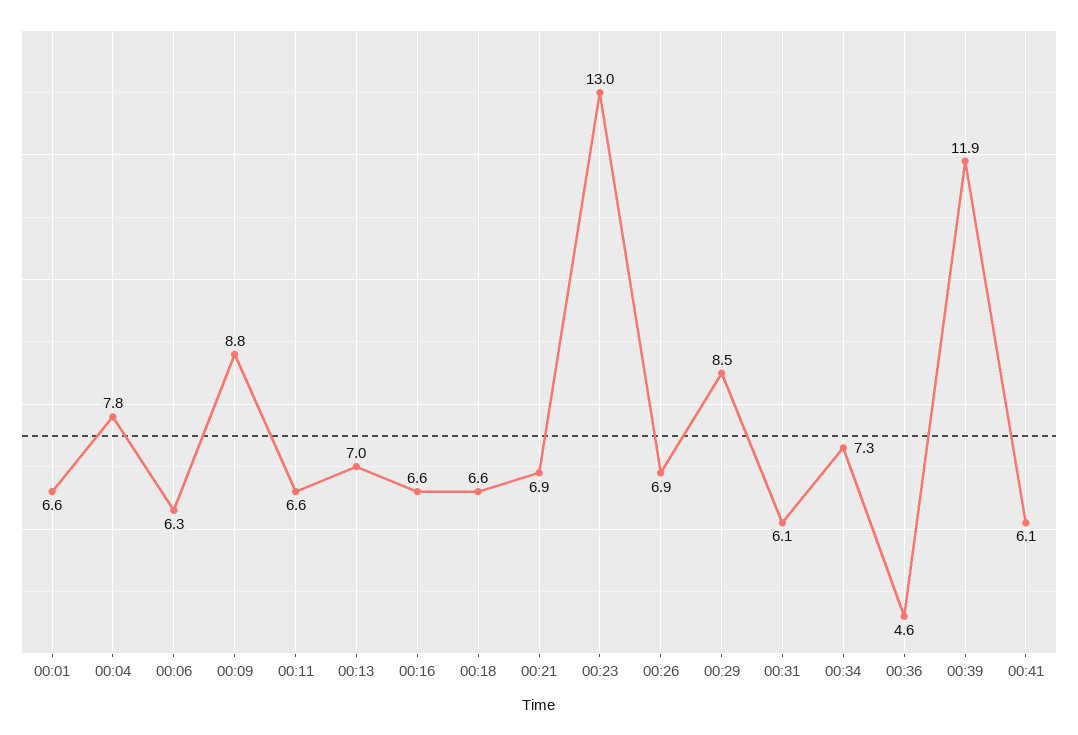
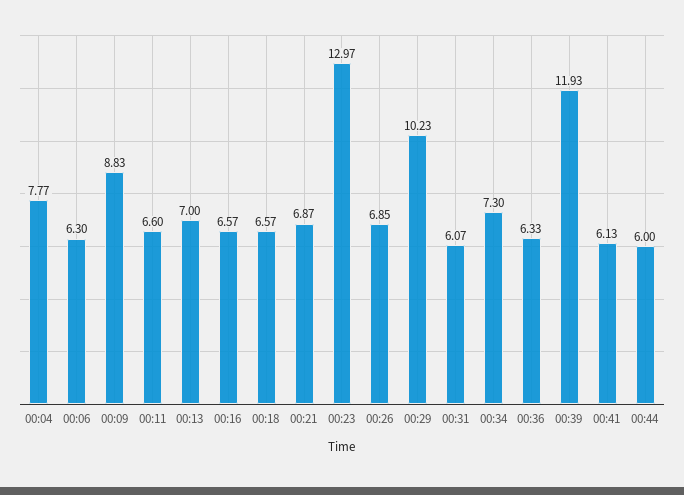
00:01: 6.6 -> none
00:29: 8.5 -> 10.23
00:36: 4.6 -> 6.33
00:44: none -> 6

